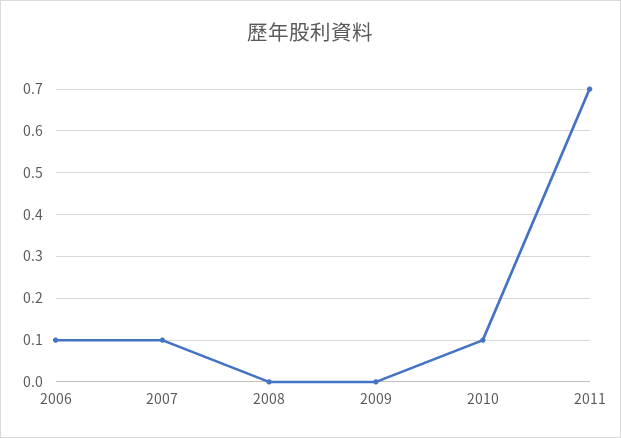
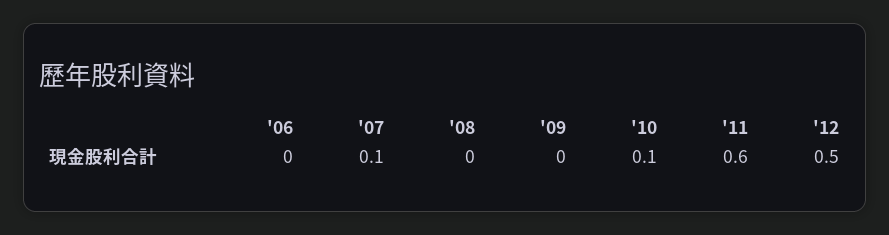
2006: 0.1 -> 0
2011: 0.7 -> 0.6
'12: none -> 0.5

